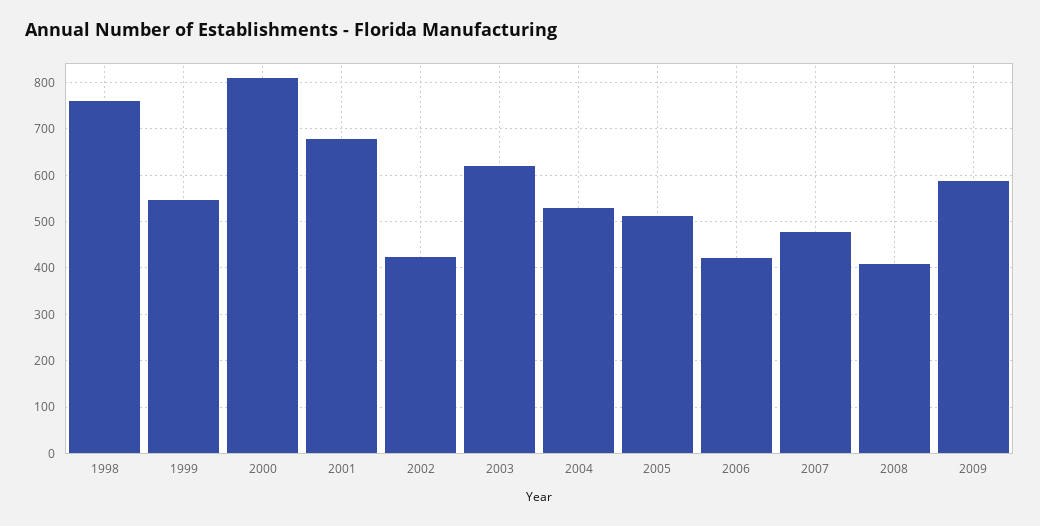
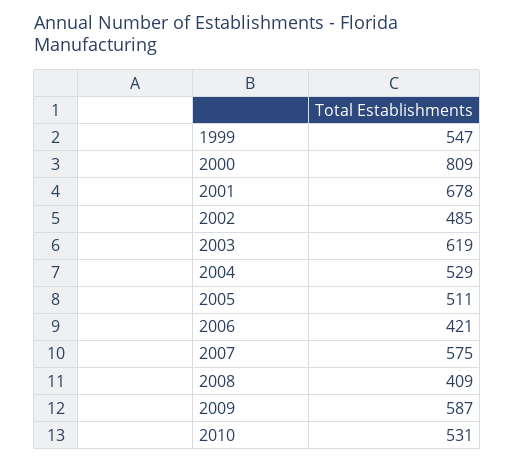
1998: 760 -> none
2002: 420 -> 485
2007: 480 -> 575
2010: none -> 531

